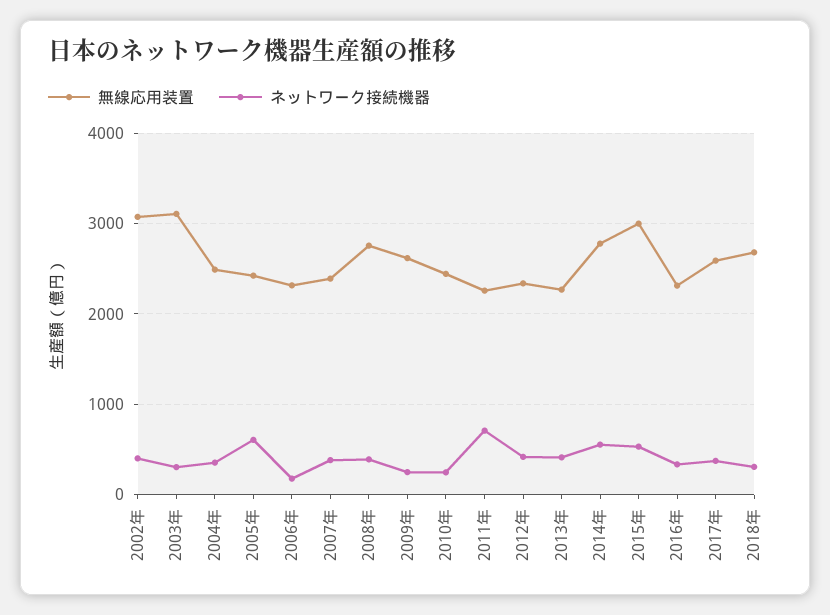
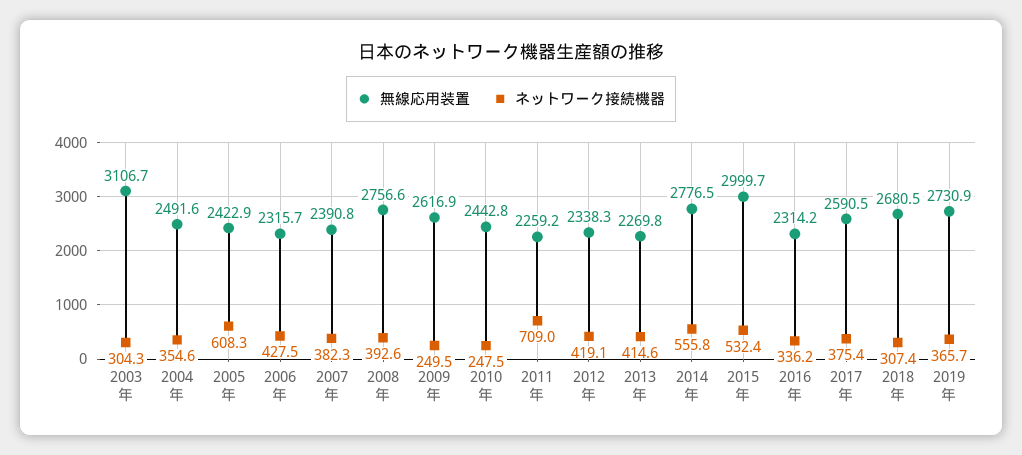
無線応用装置, 2002年: 3100 -> none
ネットワーク接続機器, 2002年: 400 -> none
ネットワーク接続機器, 2006年: 200 -> 427.5
無線応用装置, 2019年: none -> 2730.9
ネットワーク接続機器, 2019年: none -> 365.7

